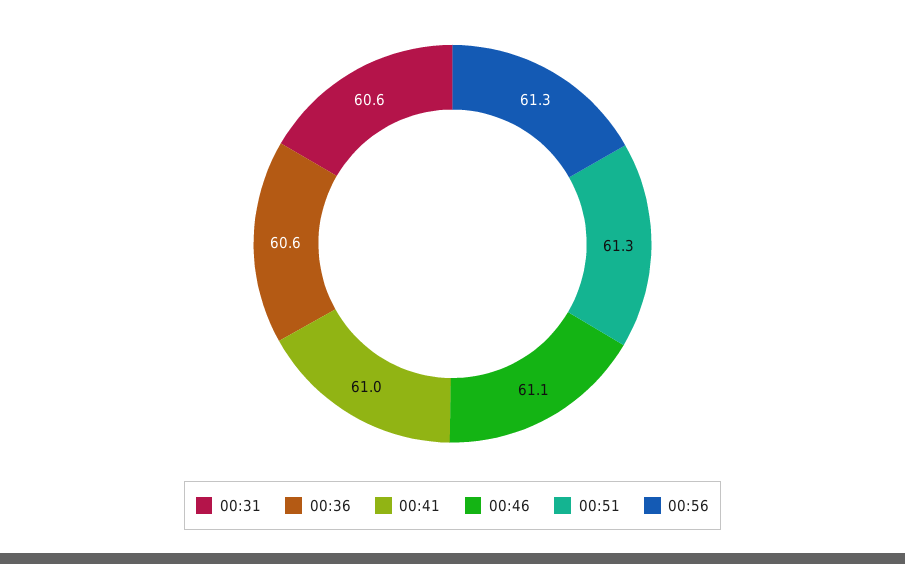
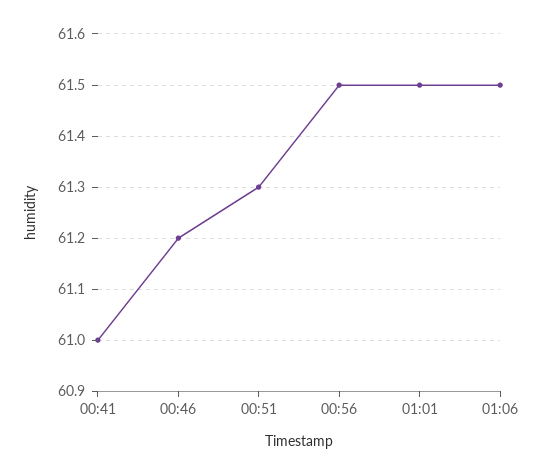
00:31: 60.6 -> none
00:36: 60.6 -> none
00:46: 61.1 -> 61.2
00:56: 61.3 -> 61.5
01:01: none -> 61.5
01:06: none -> 61.5

